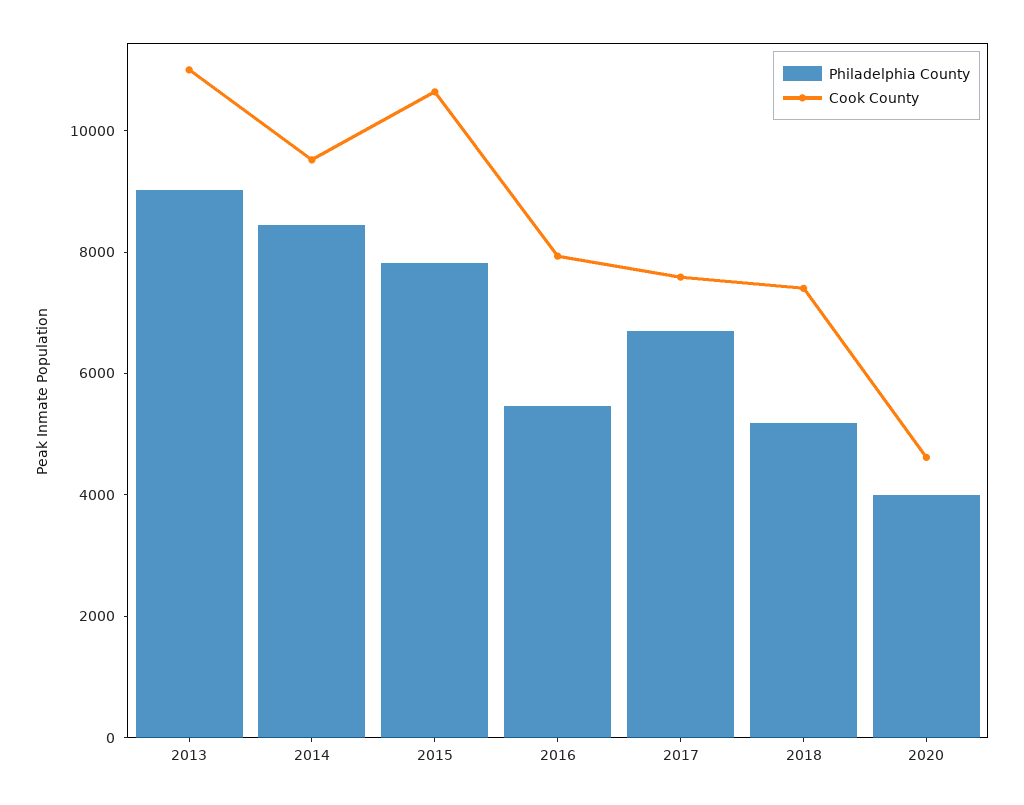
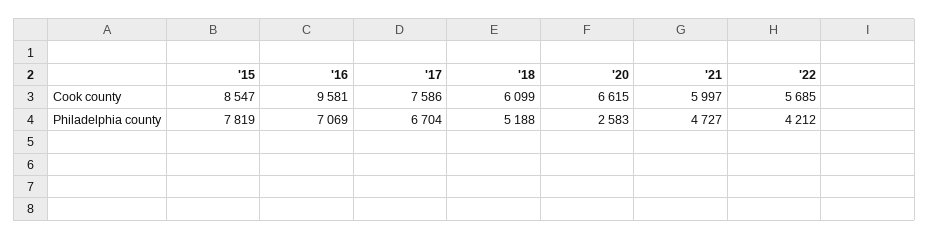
Philadelphia County, 2013: 9000 -> none
Cook County, 2013: 11000 -> none
Philadelphia County, 2014: 8500 -> none
Cook County, 2014: 9500 -> none
Cook County, 2015: 10500 -> 8547
Philadelphia County, 2016: 5500 -> 7069
Cook County, 2016: 8000 -> 9581
Cook County, 2018: 7500 -> 6099
Philadelphia County, 2020: 4000 -> 2583
Cook County, 2020: 4500 -> 6615
Cook County, '21: none -> 5997
Cook County, '22: none -> 5685
Philadelphia County, '21: none -> 4727
Philadelphia County, '22: none -> 4212

